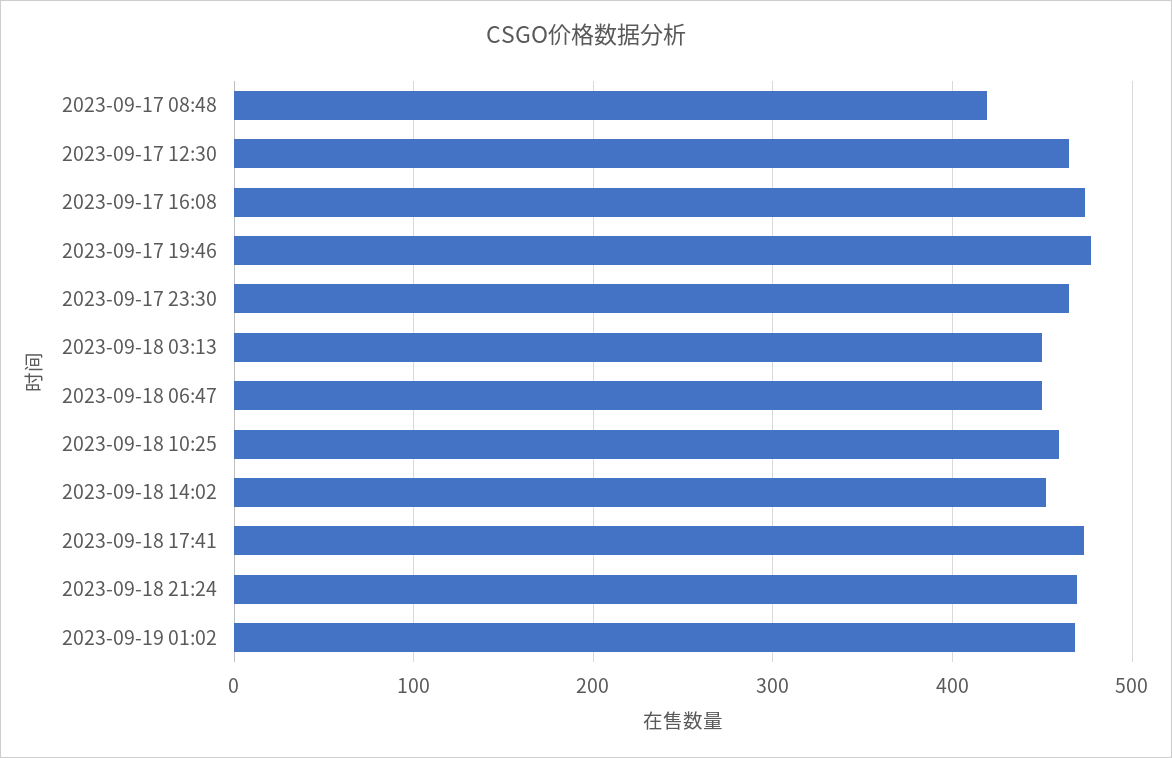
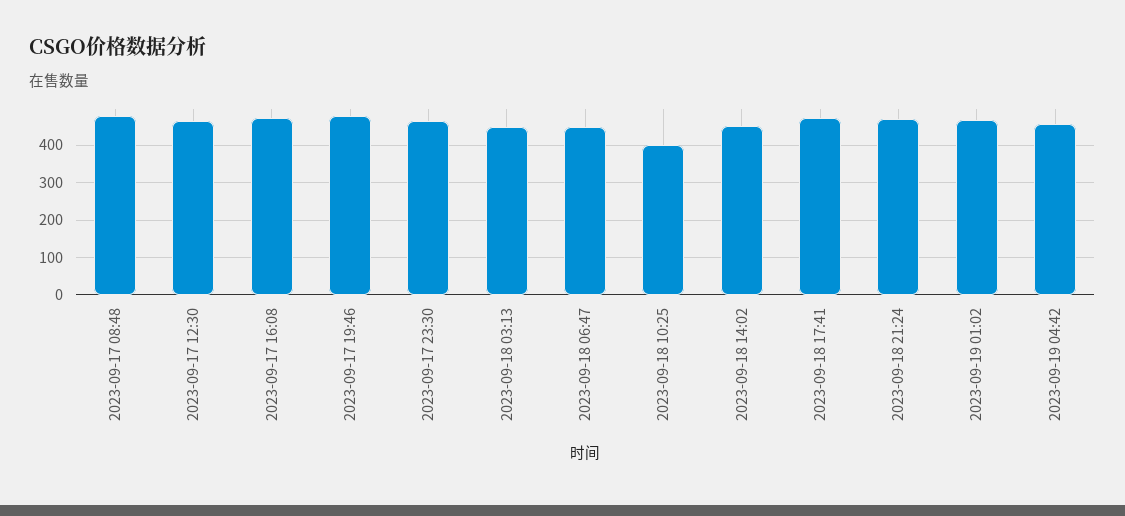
2023-09-17 08:48: 420 -> 480
2023-09-18 10:25: 460 -> 400
2023-09-19 04:42: none -> 460

